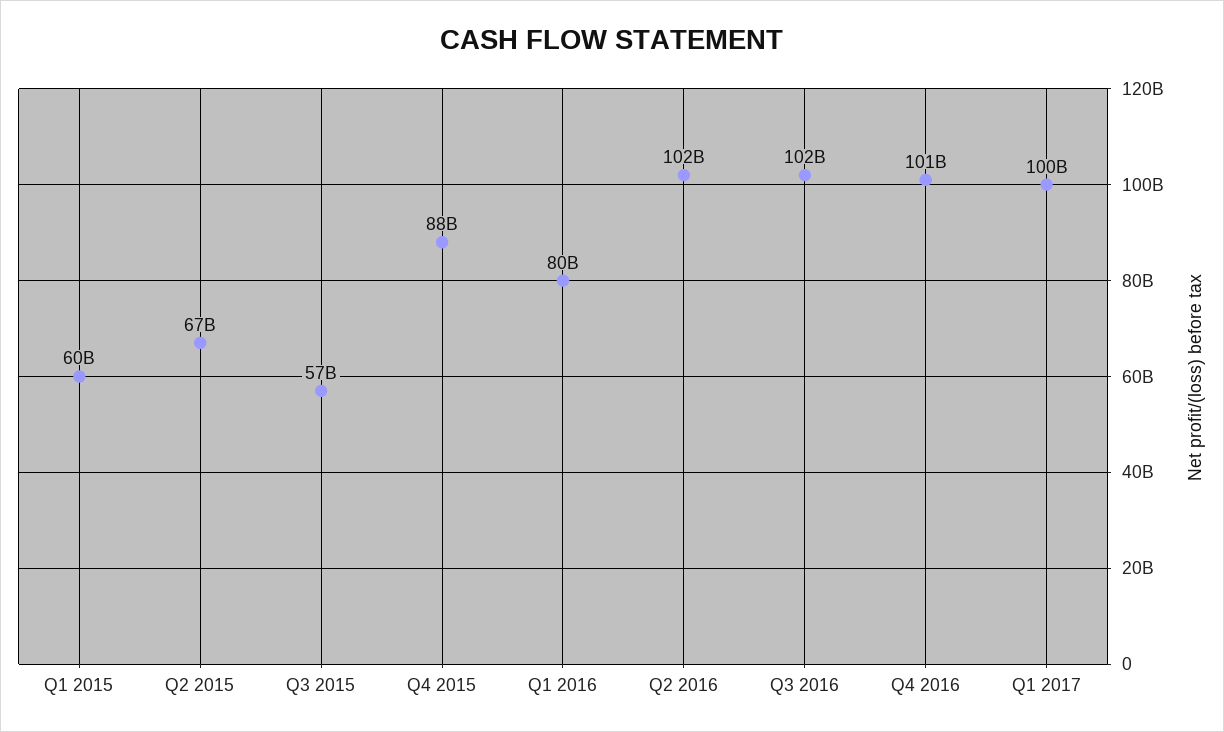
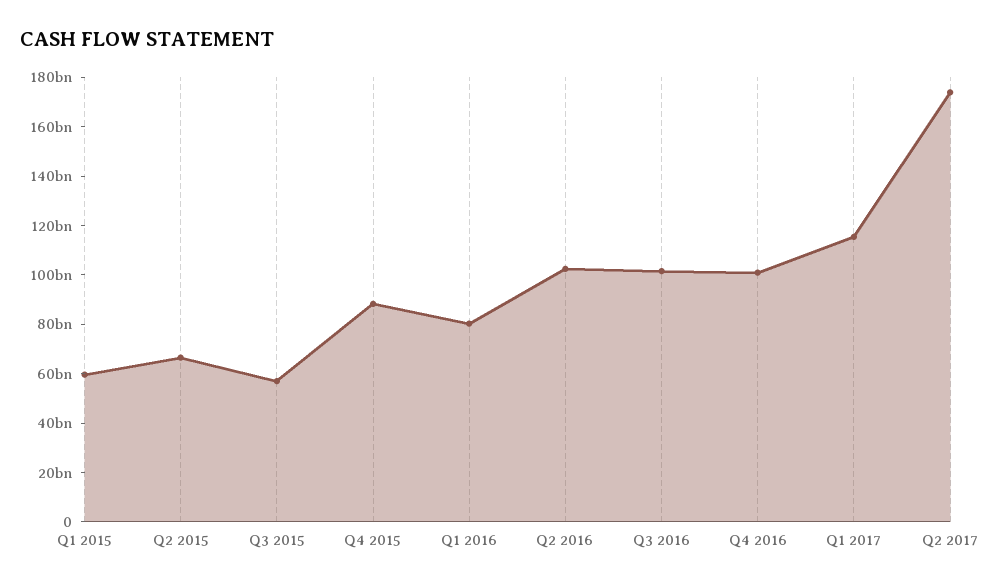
Q1 2017: 100000000000 -> 115000000000
Q2 2017: none -> 175000000000

